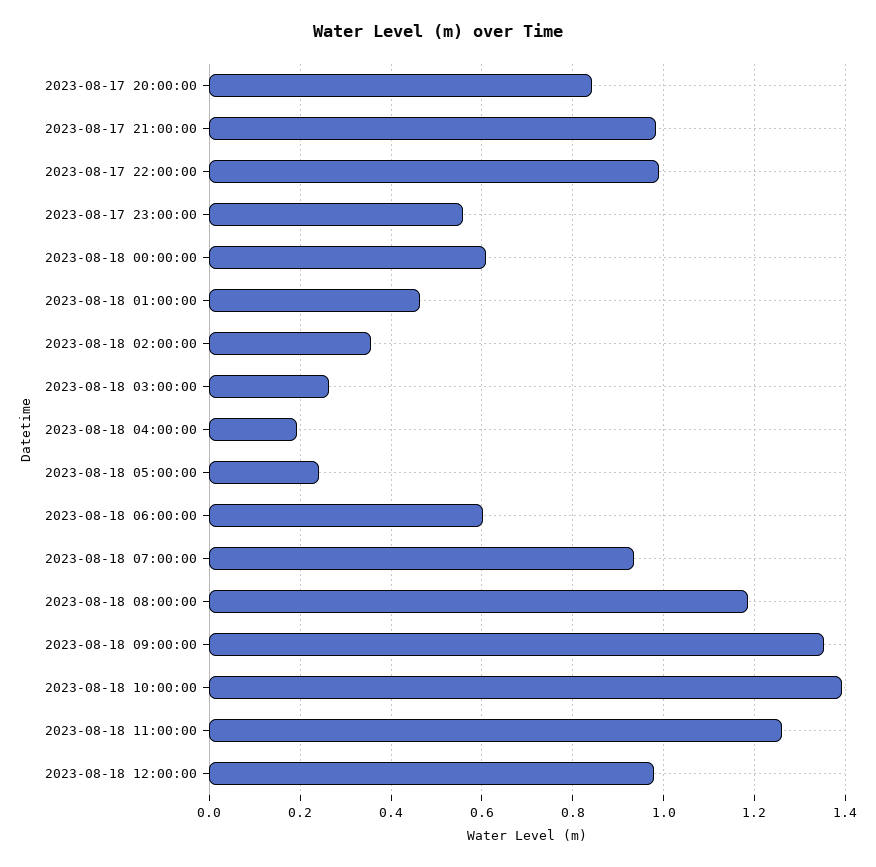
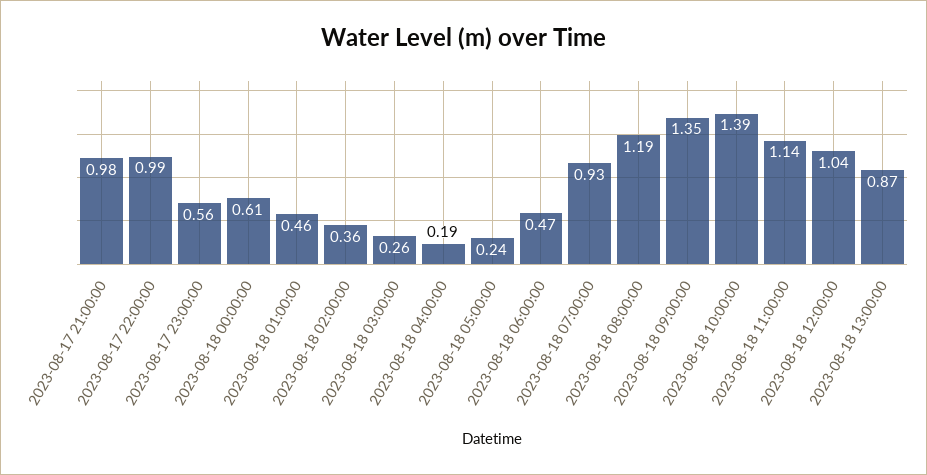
2023-08-17 20:00:00: 0.84 -> none
2023-08-18 06:00:00: 0.6 -> 0.47
2023-08-18 11:00:00: 1.26 -> 1.14
2023-08-18 12:00:00: 0.98 -> 1.04
2023-08-18 13:00:00: none -> 0.87

